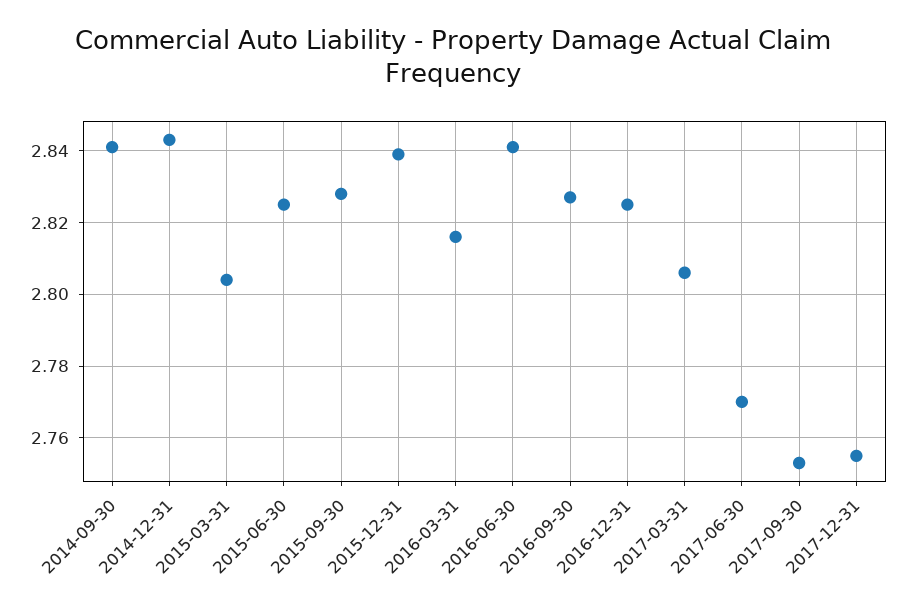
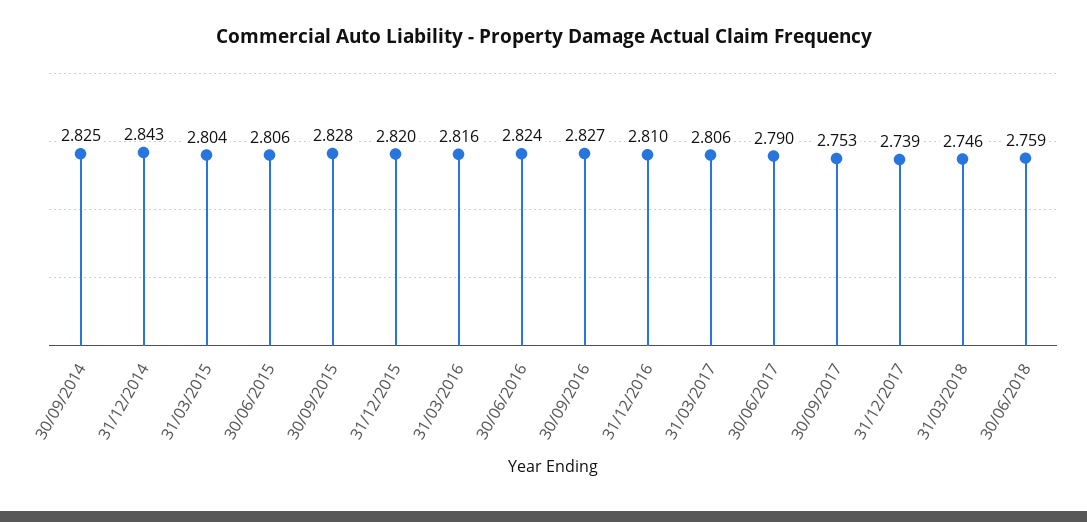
2014-09-30: 2.84 -> 2.825
2015-06-30: 2.825 -> 2.806
2015-12-31: 2.84 -> 2.82
2016-06-30: 2.84 -> 2.824
2016-12-31: 2.825 -> 2.81
2017-06-30: 2.77 -> 2.79
2017-12-31: 2.755 -> 2.739
31/03/2018: none -> 2.746
30/06/2018: none -> 2.759

